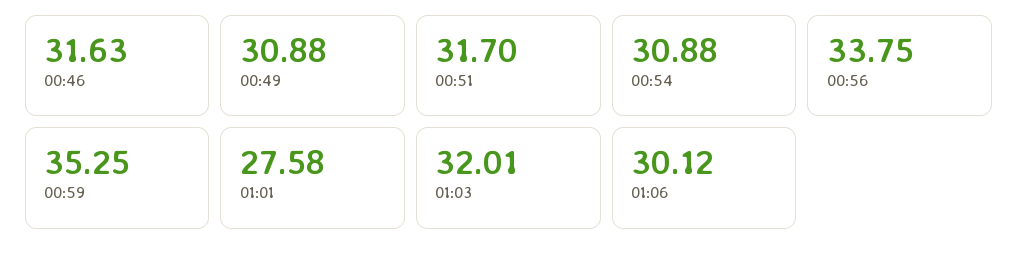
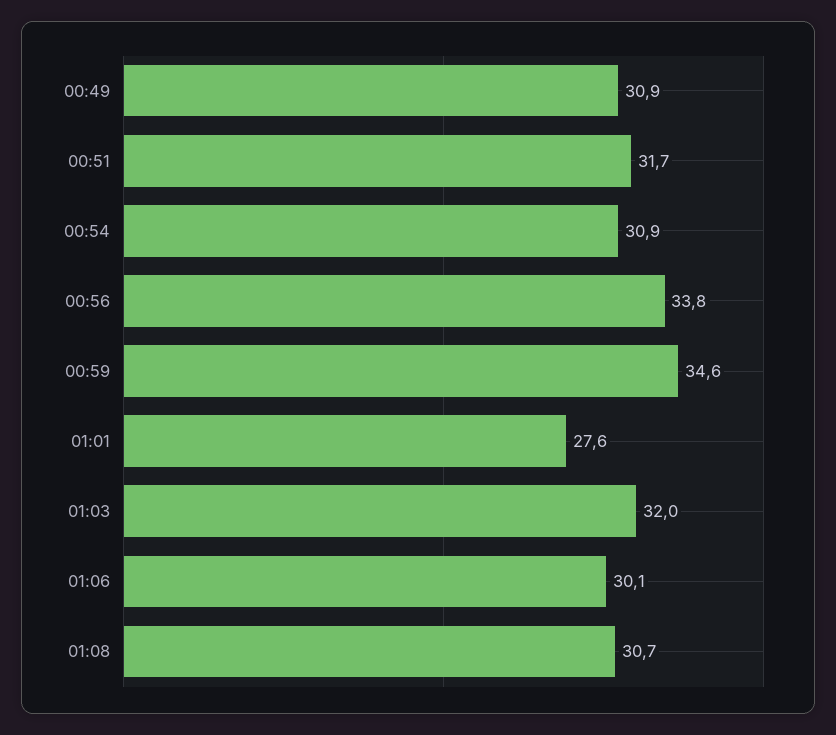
00:46: 31.63 -> none
00:59: 35.25 -> 34.6
01:08: none -> 30.7

